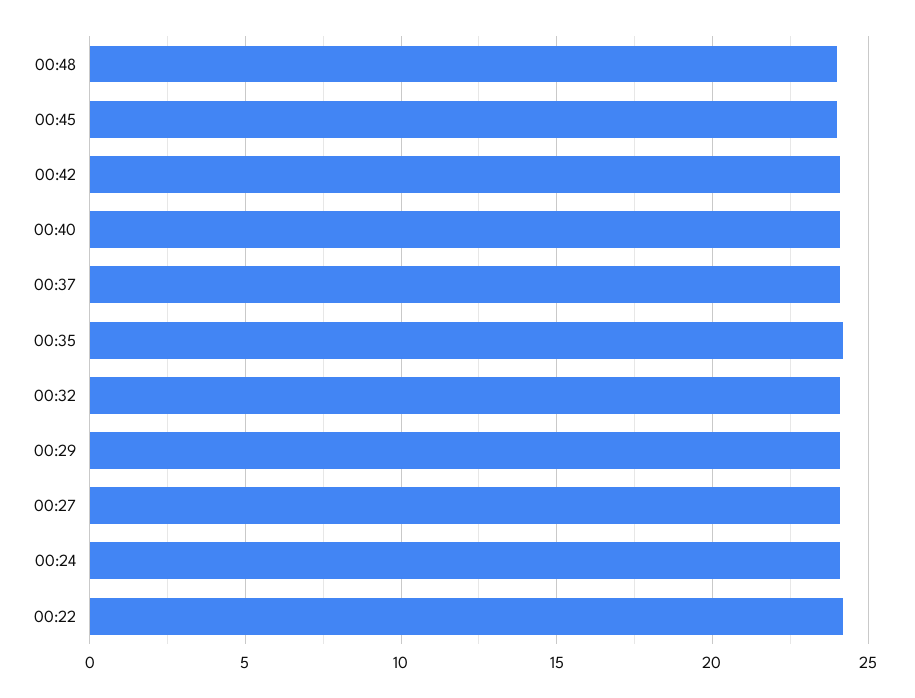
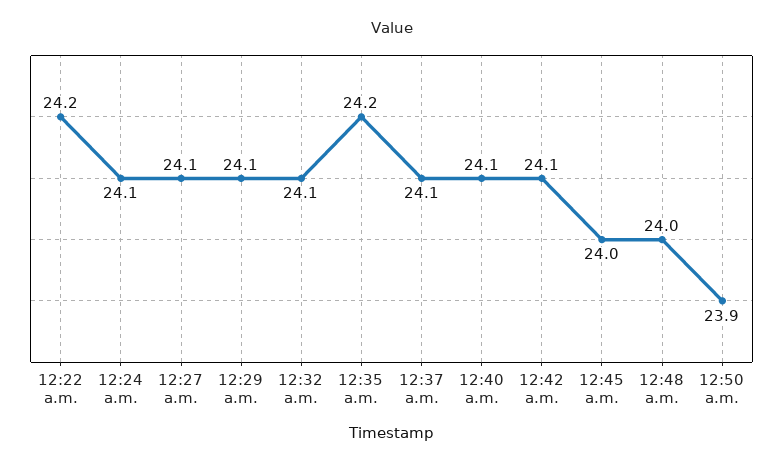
12:50 a.m.: none -> 23.9

